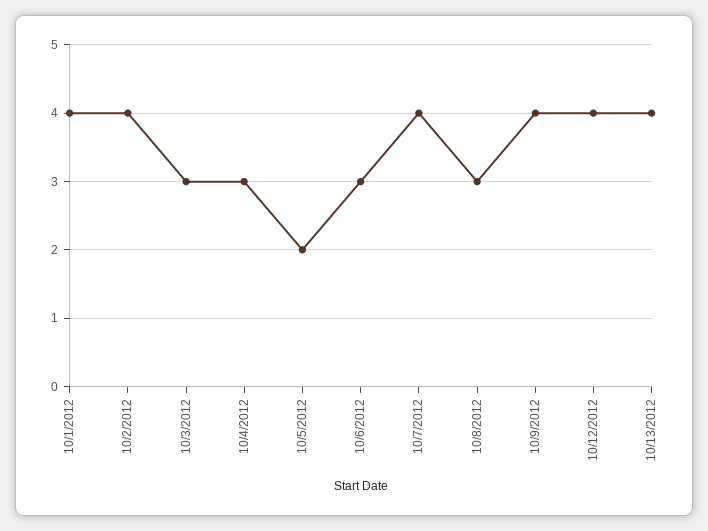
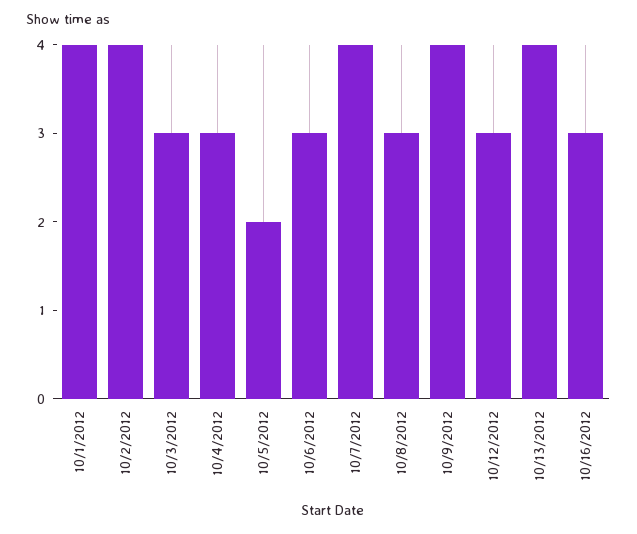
10/12/2012: 4 -> 3
10/16/2012: none -> 3

